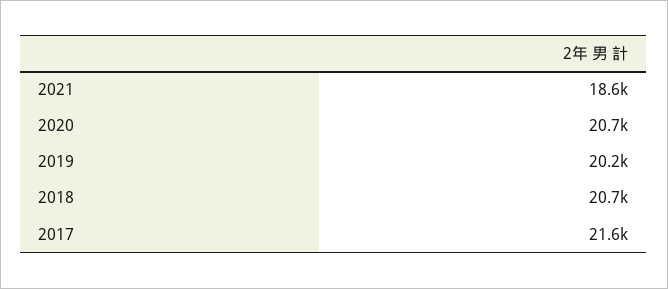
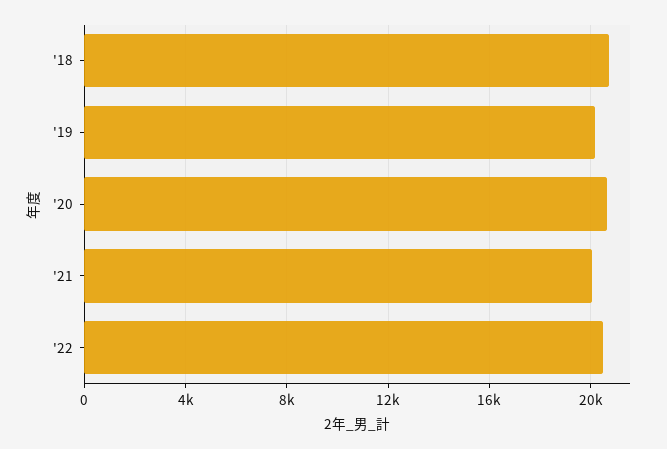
2021: 18600 -> 20000
2017: 21600 -> none
'22: none -> 20500

